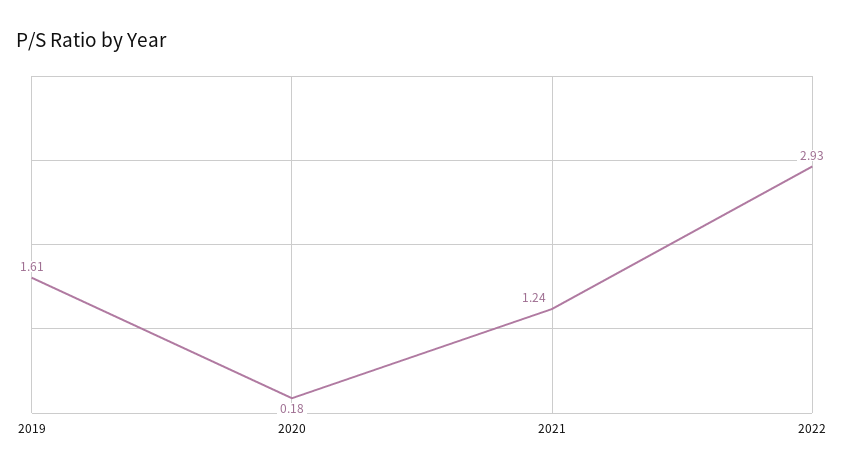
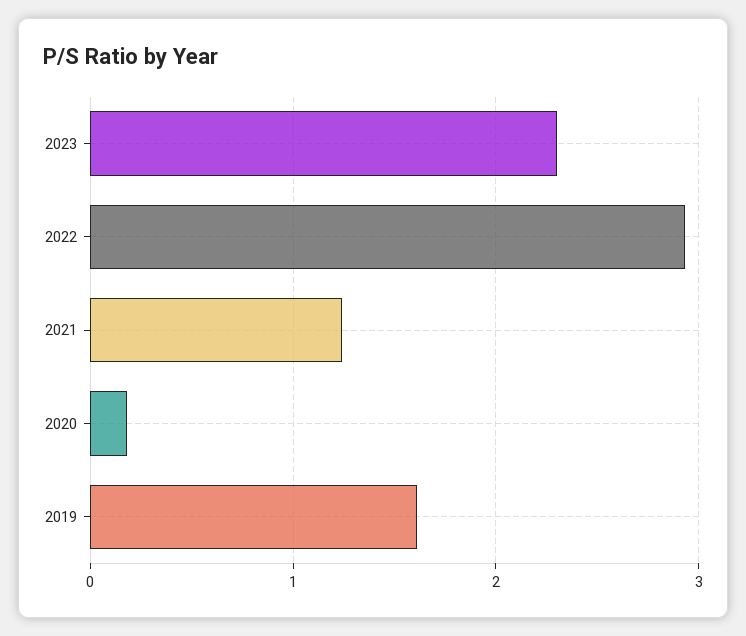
2023: none -> 2.3

